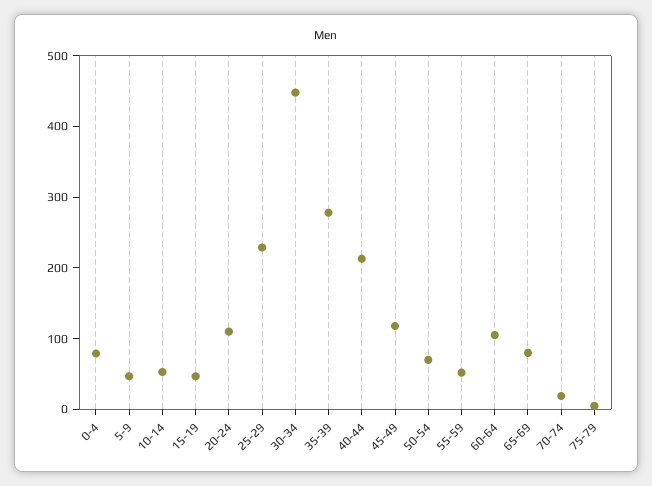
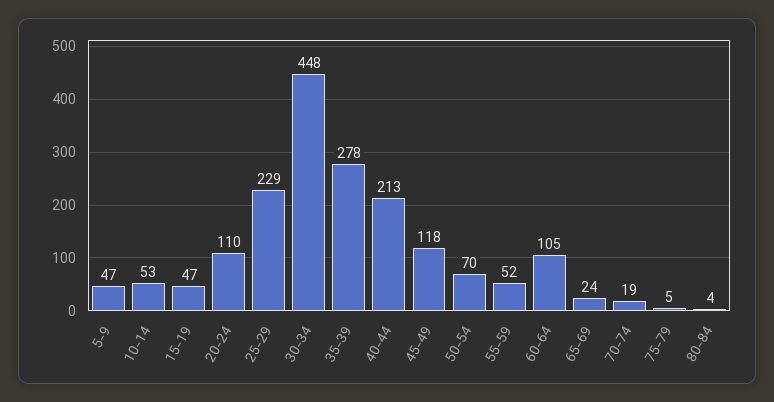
0-4: 80 -> none
65-69: 80 -> 24
80-84: none -> 4

